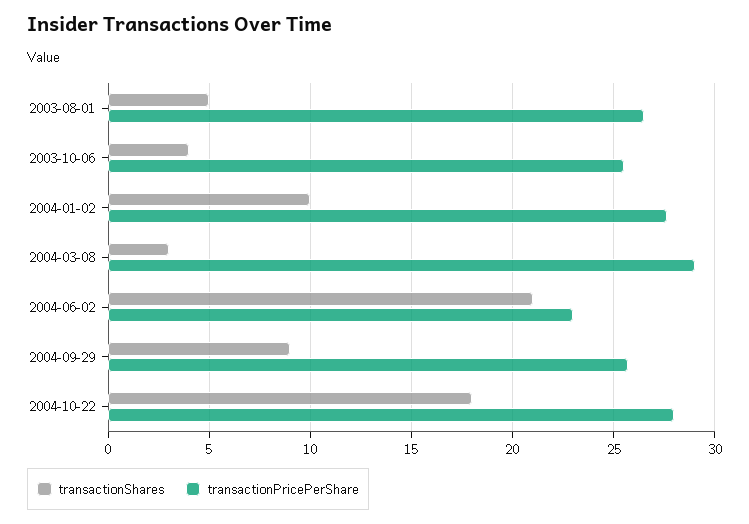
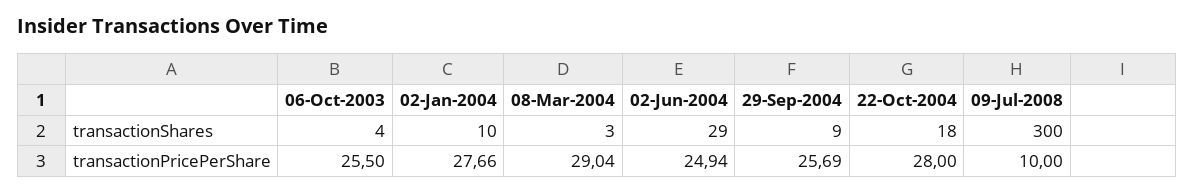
transactionShares, 2003-08-01: 5 -> none
transactionPricePerShare, 2003-08-01: 26.5 -> none
transactionShares, 2004-06-02: 21 -> 29
transactionPricePerShare, 2004-06-02: 23 -> 24.94
transactionShares, 09-Jul-2008: none -> 300
transactionPricePerShare, 09-Jul-2008: none -> 10

